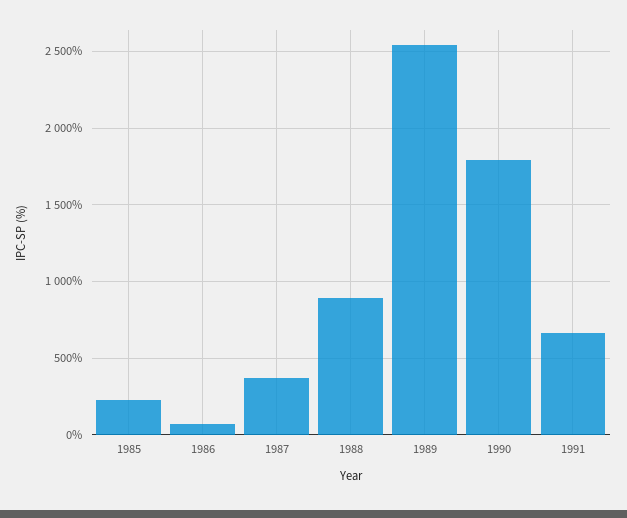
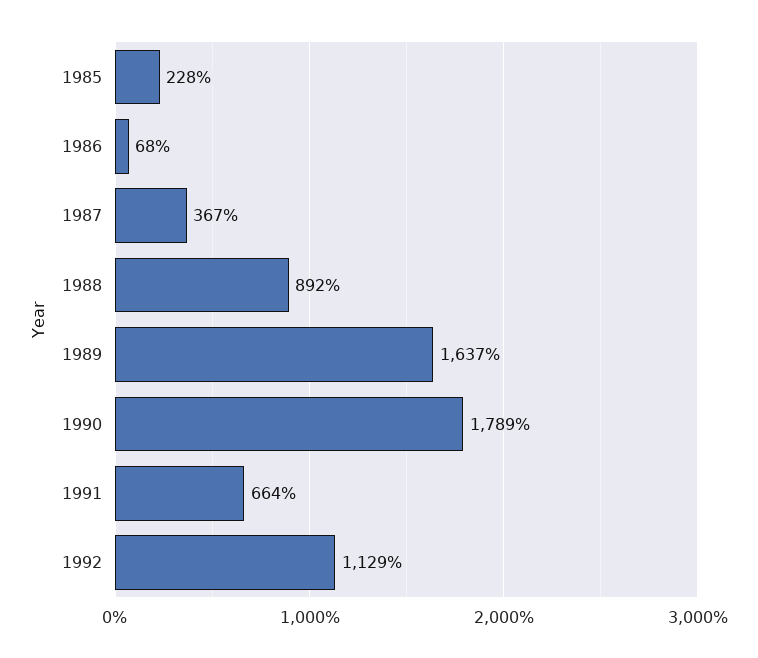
1989: 2550 -> 1637
1992: none -> 1129

